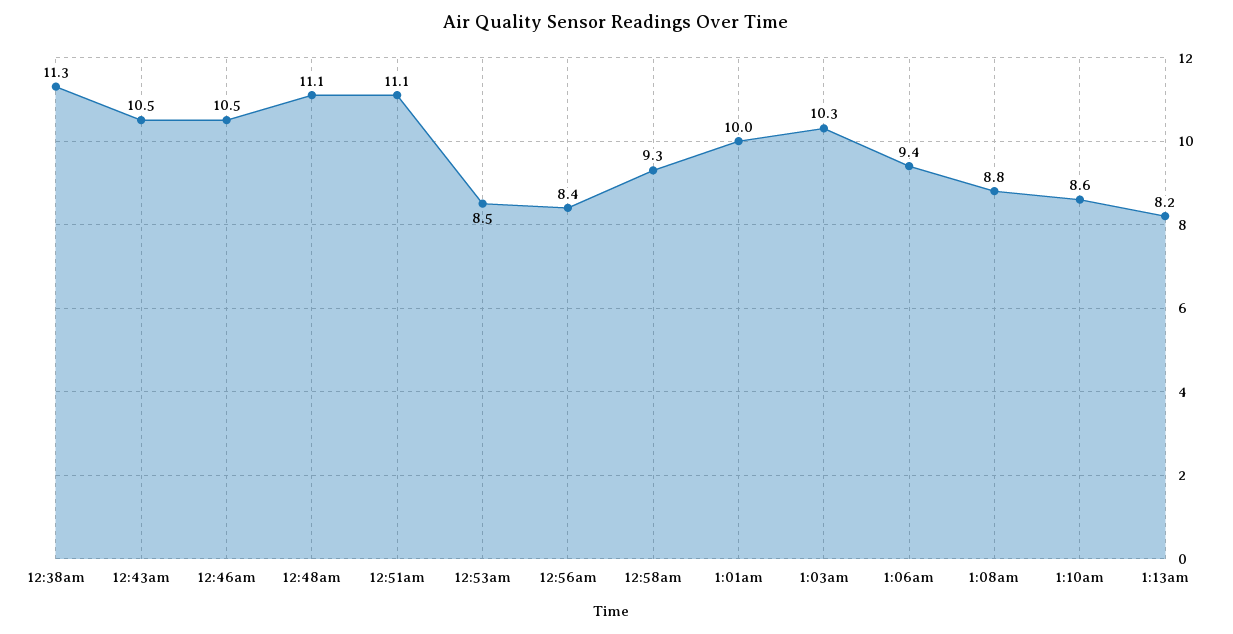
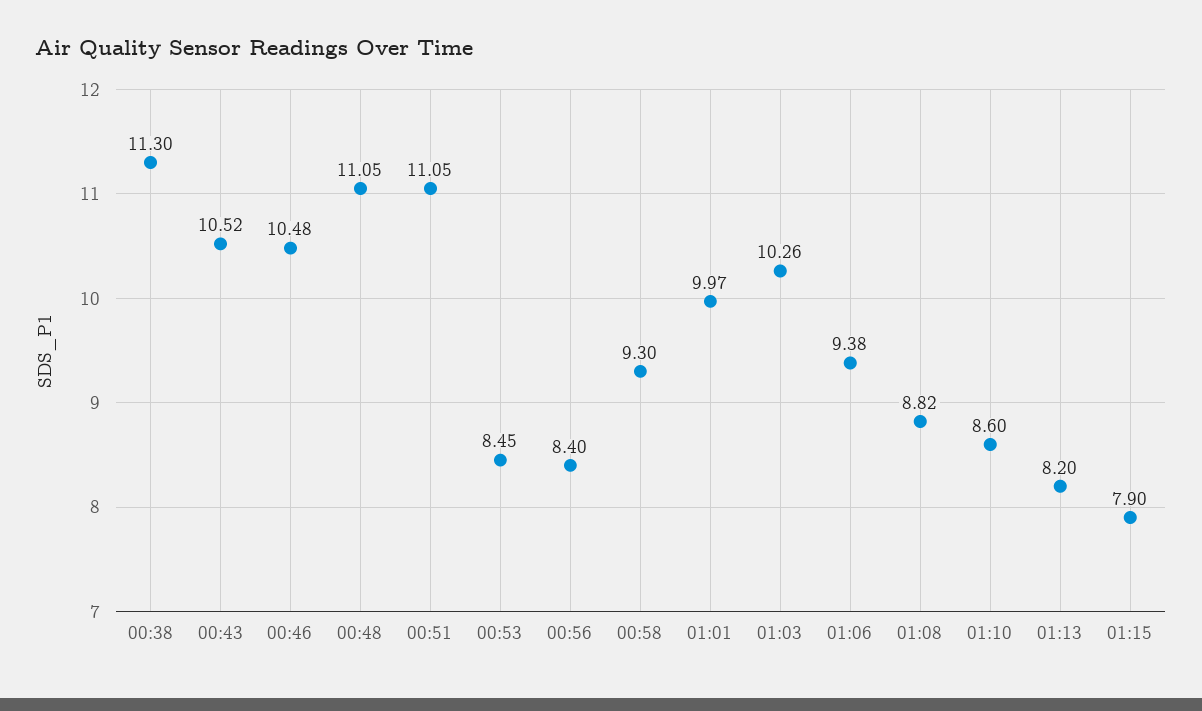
01:15: none -> 7.9

